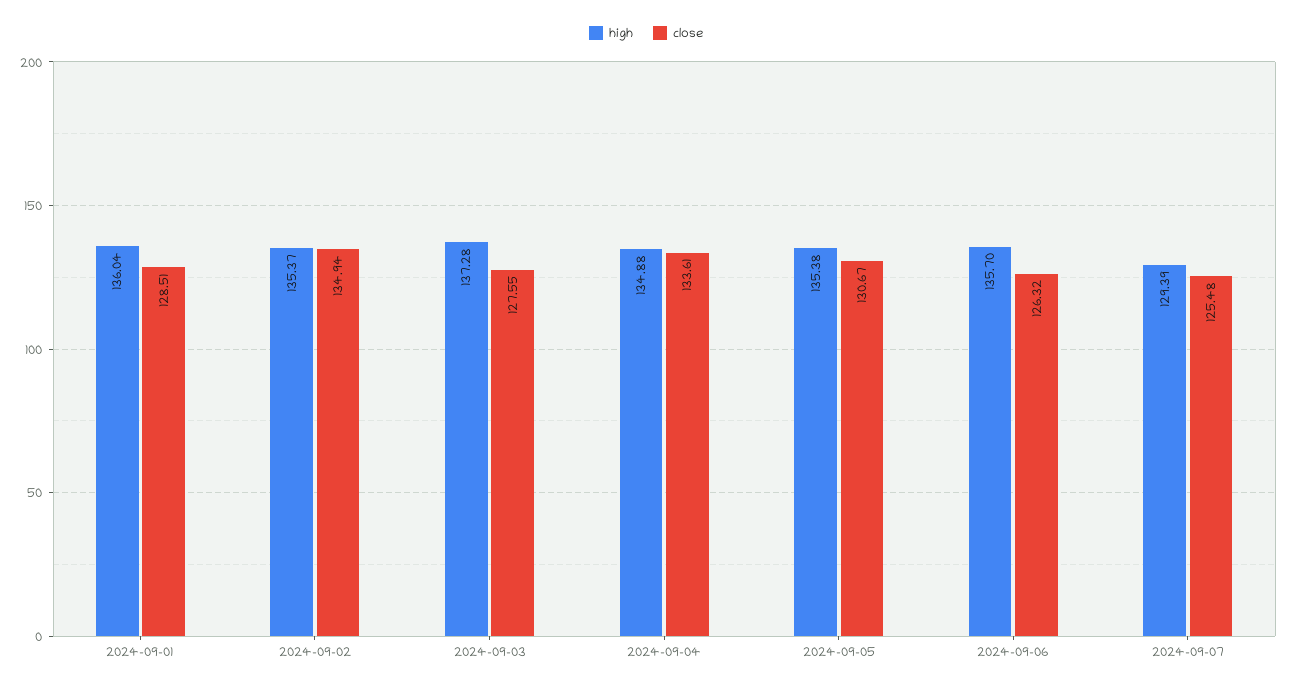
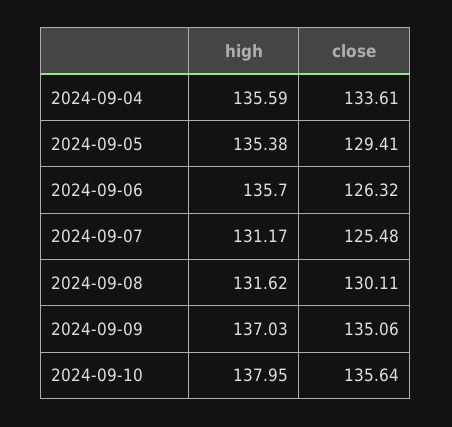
high, 2024-09-01: 136.04 -> none
close, 2024-09-01: 128.51 -> none
high, 2024-09-02: 135.37 -> none
close, 2024-09-02: 134.94 -> none
high, 2024-09-03: 137.28 -> none
close, 2024-09-03: 127.55 -> none
high, 2024-09-04: 134.88 -> 135.59
close, 2024-09-05: 130.67 -> 129.41
high, 2024-09-07: 129.39 -> 131.17
high, 2024-09-08: none -> 131.62
close, 2024-09-08: none -> 130.11
high, 2024-09-09: none -> 137.03
close, 2024-09-09: none -> 135.06
high, 2024-09-10: none -> 137.95
close, 2024-09-10: none -> 135.64

